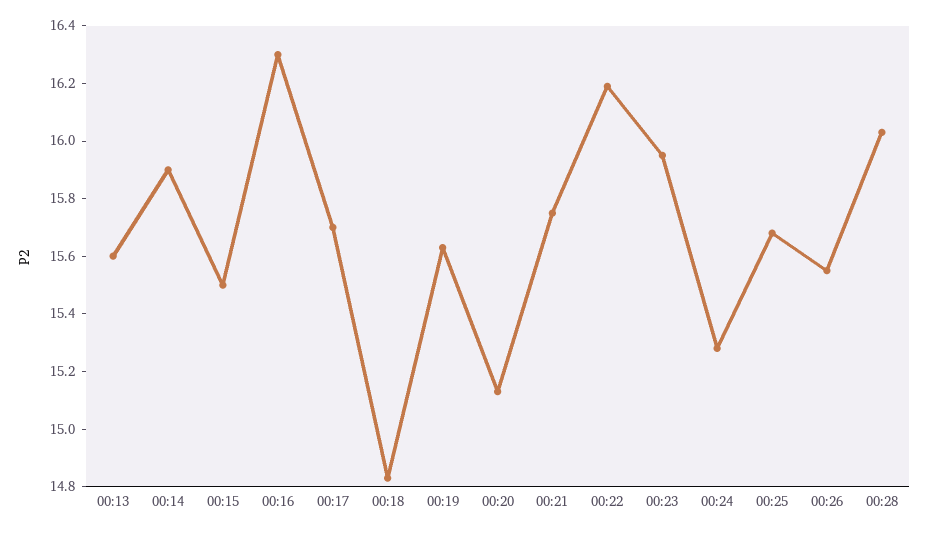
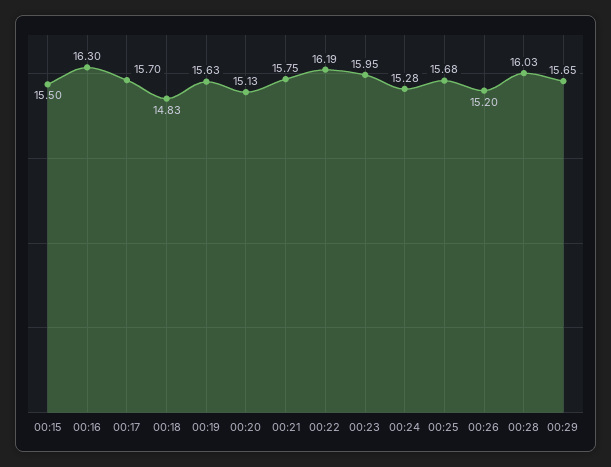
00:13: 15.6 -> none
00:14: 15.9 -> none
00:26: 15.55 -> 15.2
00:29: none -> 15.65

